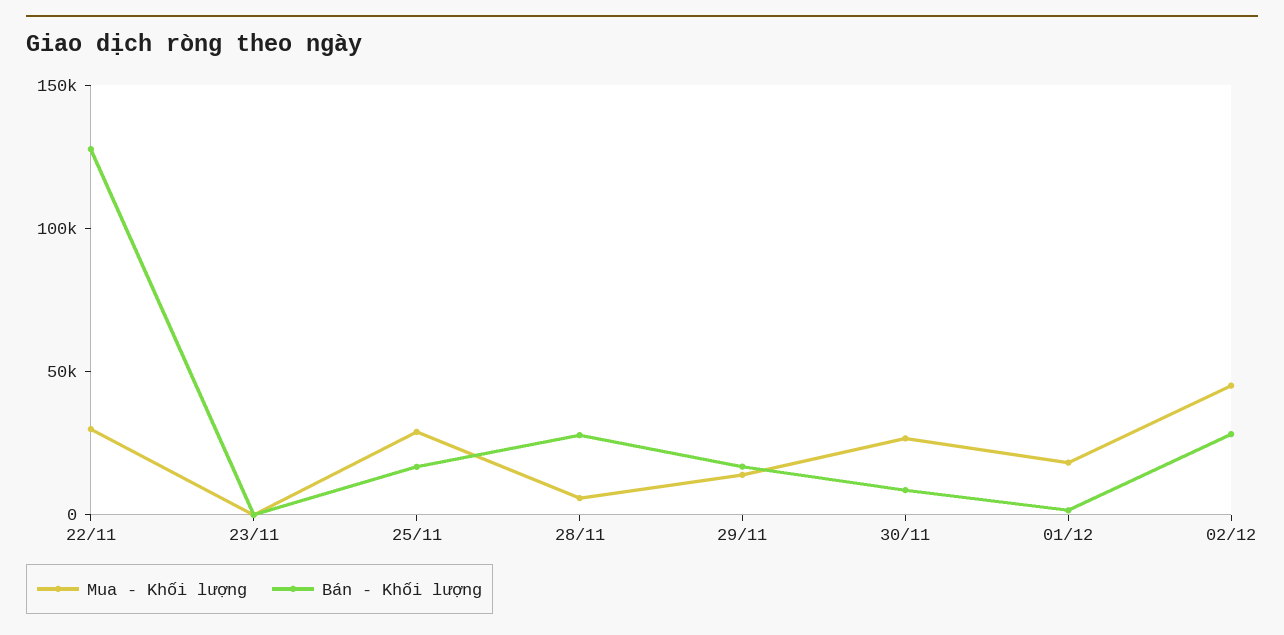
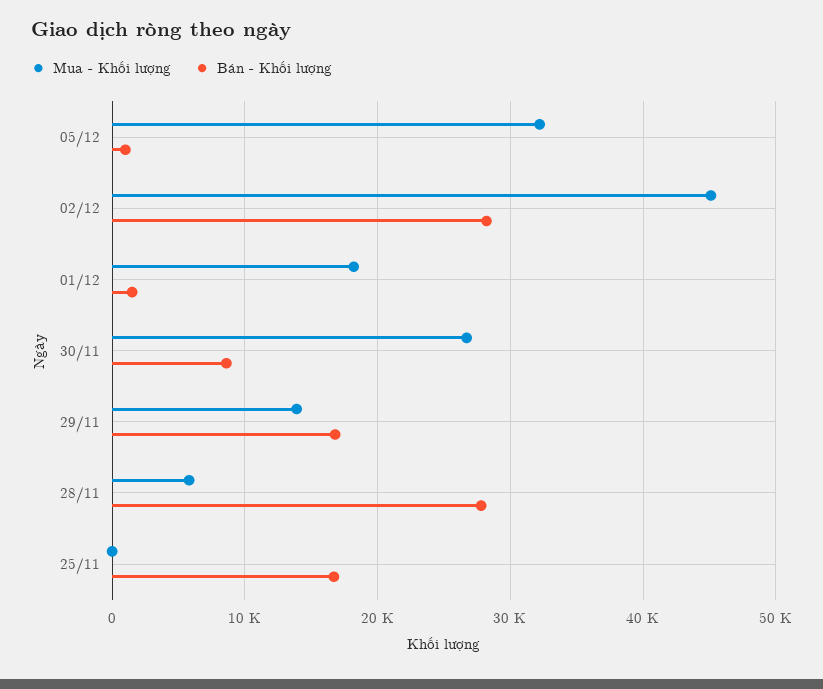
Mua - Khối lượng, 22/11: 30000 -> none
Bán - Khối lượng, 22/11: 130000 -> none
Mua - Khối lượng, 23/11: 0 -> none
Bán - Khối lượng, 23/11: 0 -> none
Mua - Khối lượng, 25/11: 30000 -> 0
Mua - Khối lượng, 05/12: none -> 32000
Bán - Khối lượng, 05/12: none -> 1000

